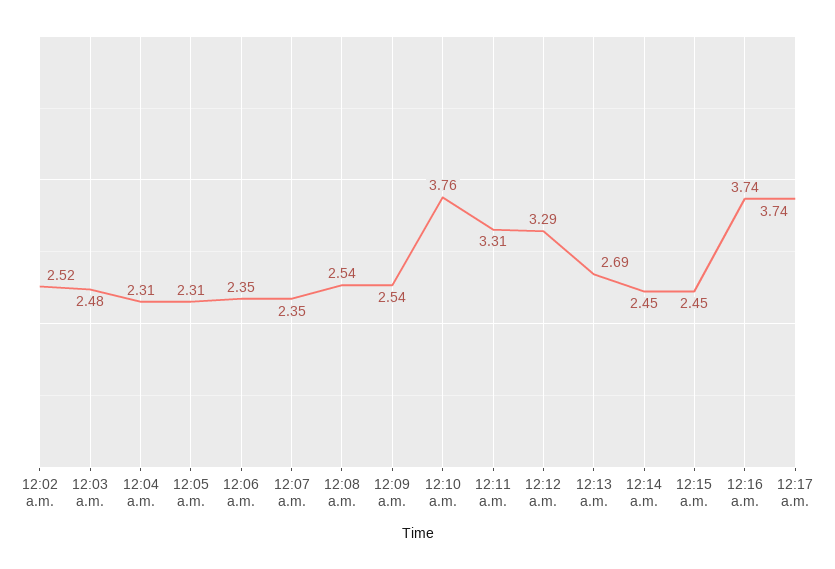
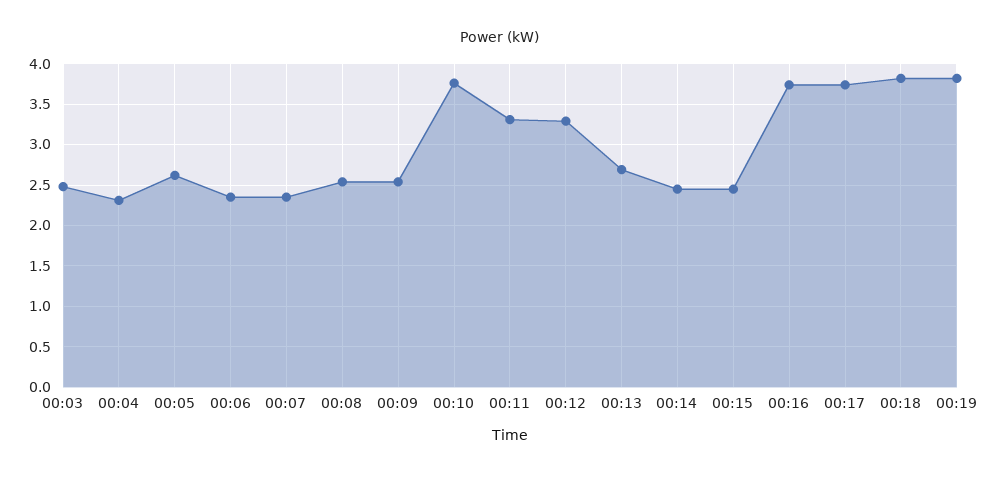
12:02 a.m.: 2.52 -> none
12:05 a.m.: 2.31 -> 2.6
00:18: none -> 3.8
00:19: none -> 3.8

